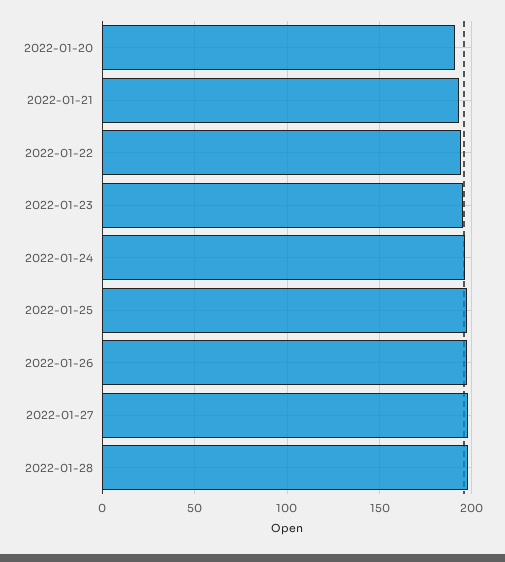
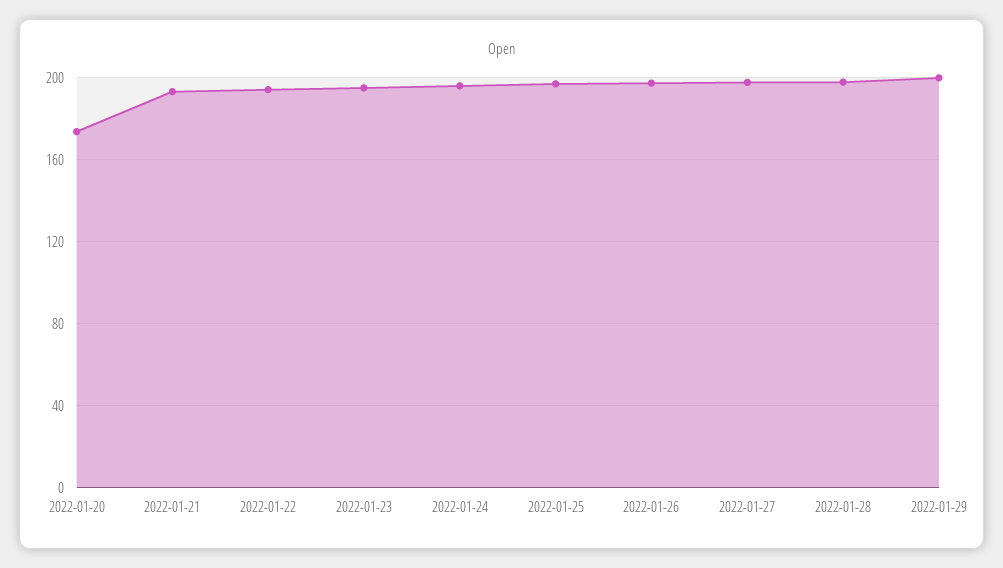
2022-01-20: 190 -> 175
2022-01-29: none -> 200

